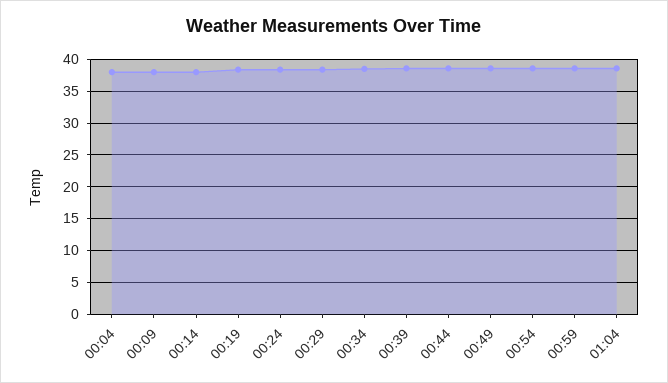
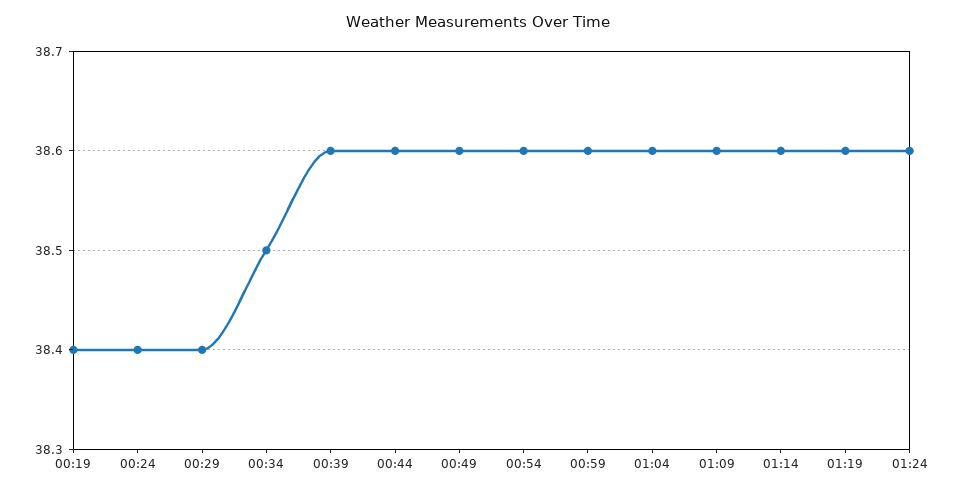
00:04: 38 -> none
00:09: 38 -> none
00:14: 38 -> none
01:09: none -> 38.6
01:14: none -> 38.6
01:19: none -> 38.6
01:24: none -> 38.6

